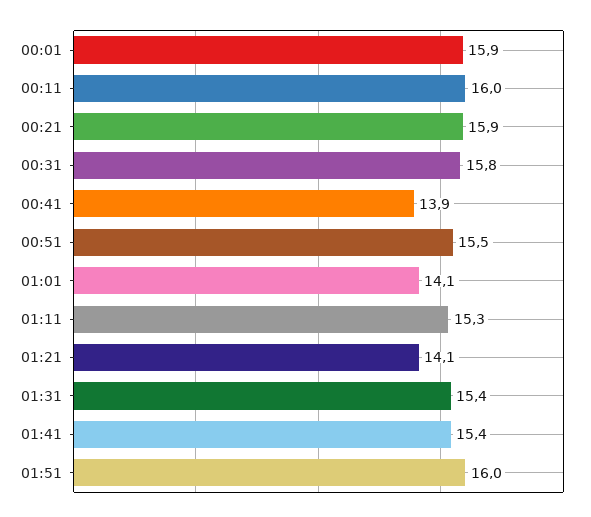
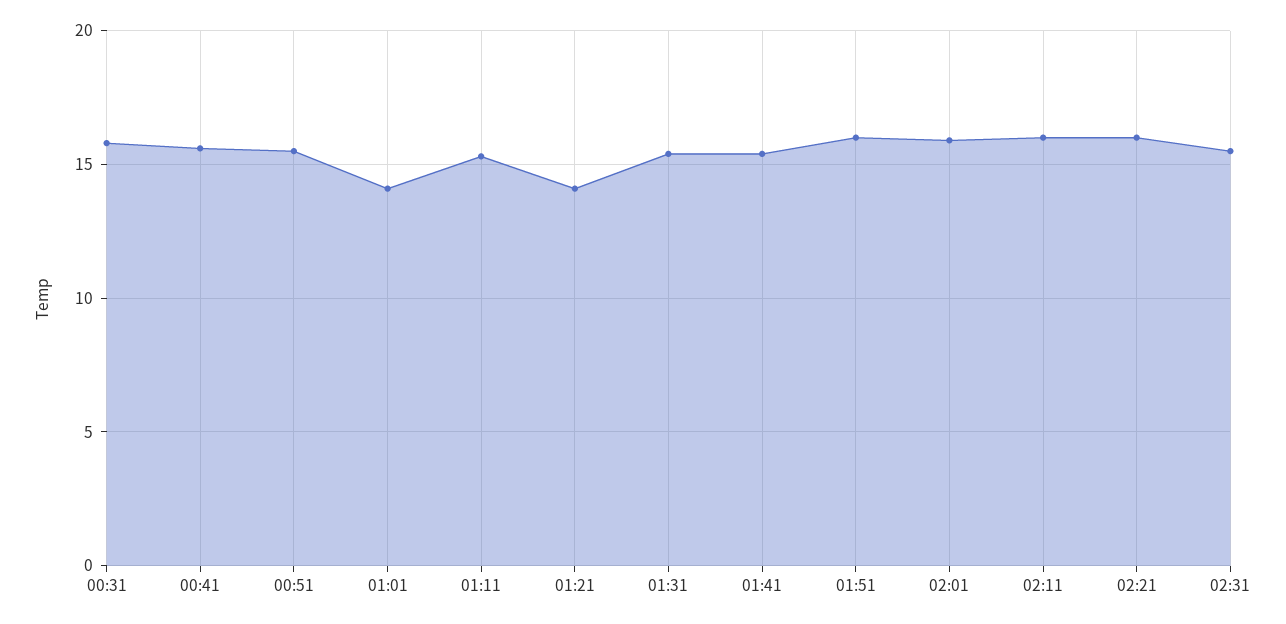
00:01: 15.9 -> none
00:11: 16 -> none
00:21: 15.9 -> none
00:41: 13.9 -> 15.5
02:01: none -> 16
02:11: none -> 16
02:21: none -> 16
02:31: none -> 15.5

